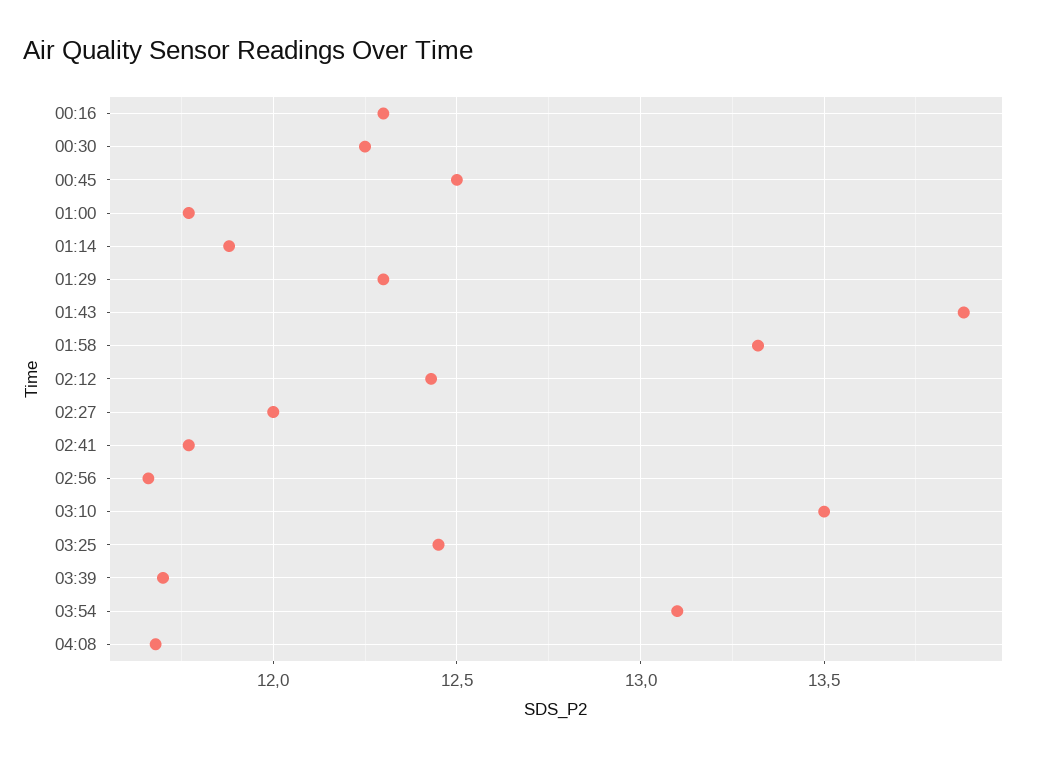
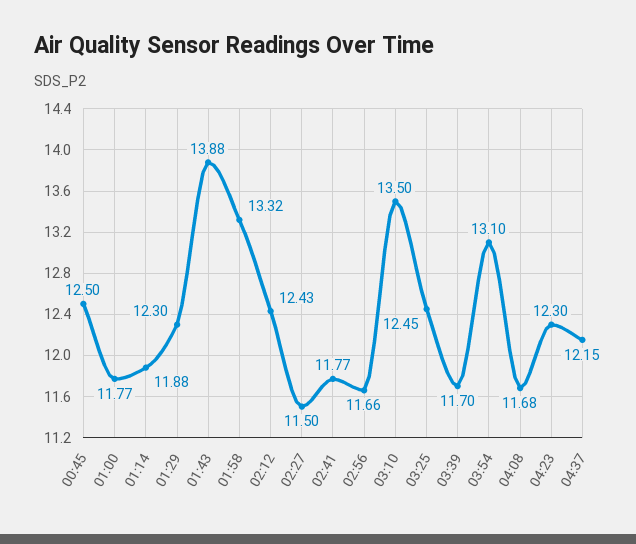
00:16: 12.3 -> none
00:30: 12.25 -> none
02:27: 12 -> 11.5
04:23: none -> 12.3
04:37: none -> 12.15

